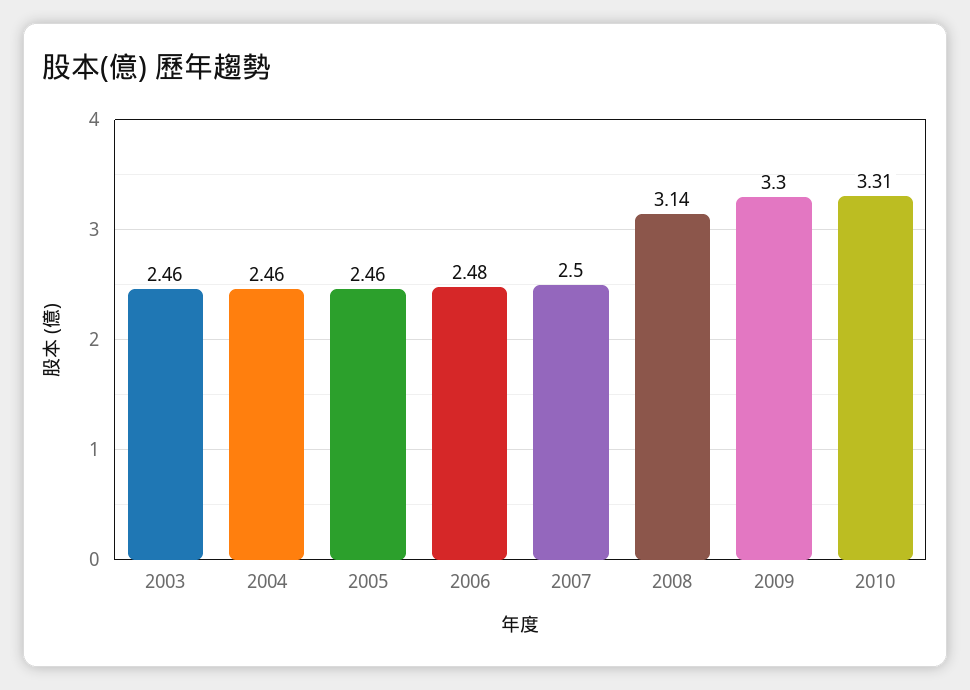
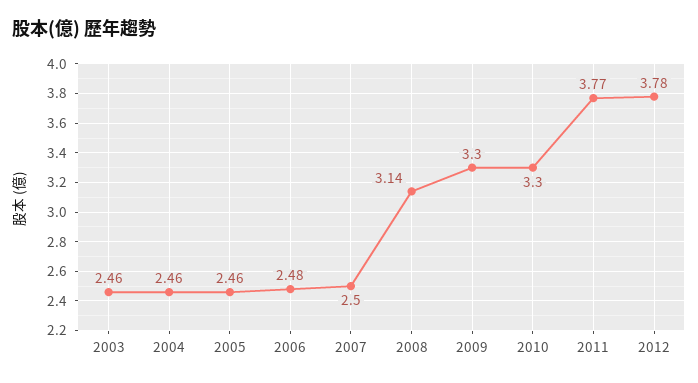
2010: 3.31 -> 3.3
2011: none -> 3.77
2012: none -> 3.78

